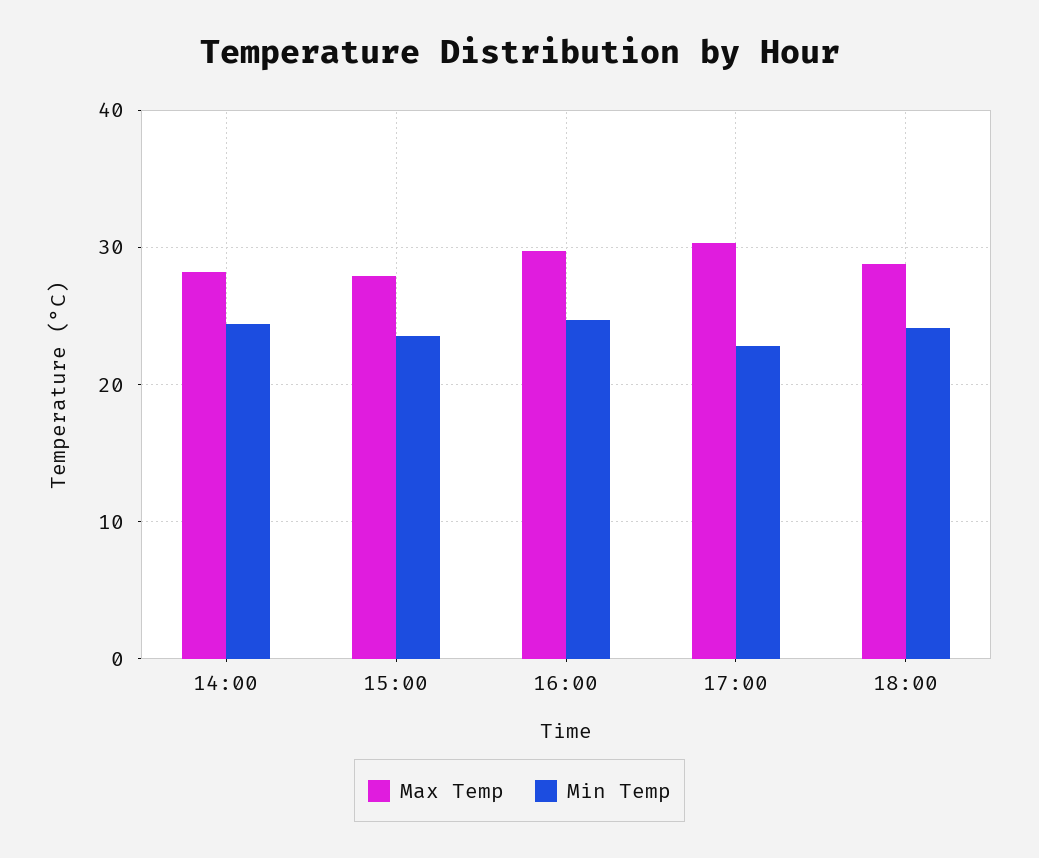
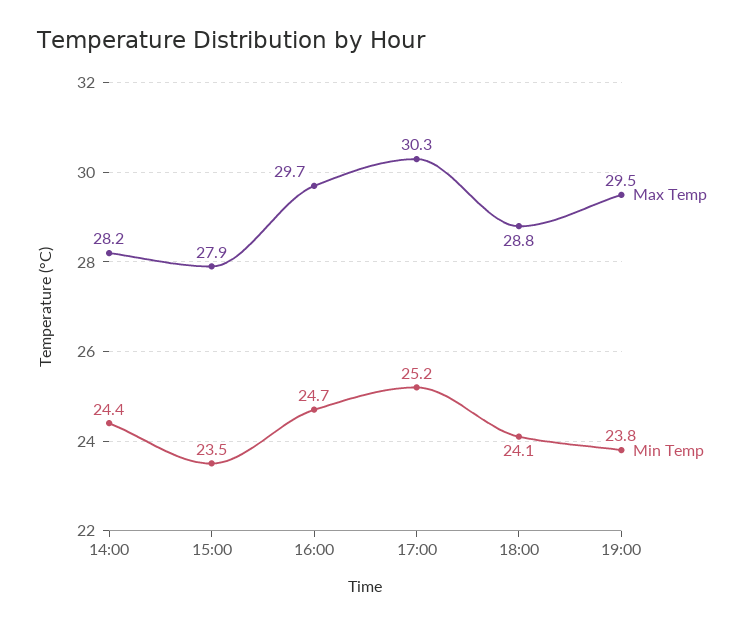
Min Temp, 17:00: 23 -> 25.2
Max Temp, 19:00: none -> 29.5
Min Temp, 19:00: none -> 23.8

